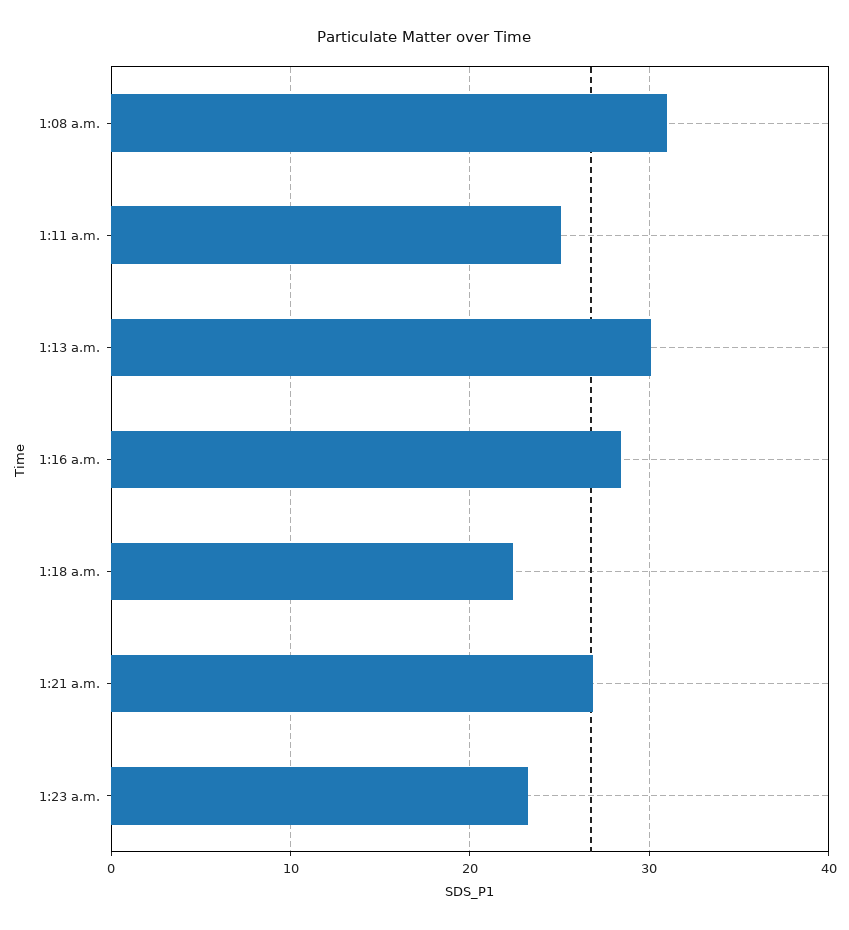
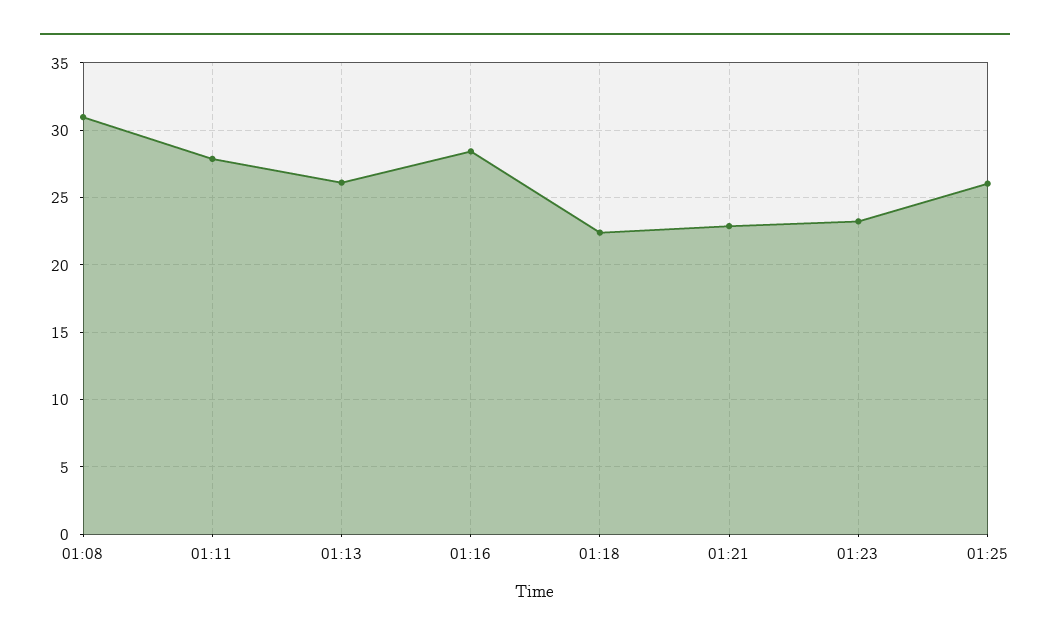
1:11 a.m.: 25 -> 28
1:13 a.m.: 30 -> 26
1:21 a.m.: 27 -> 23
01:25: none -> 26

